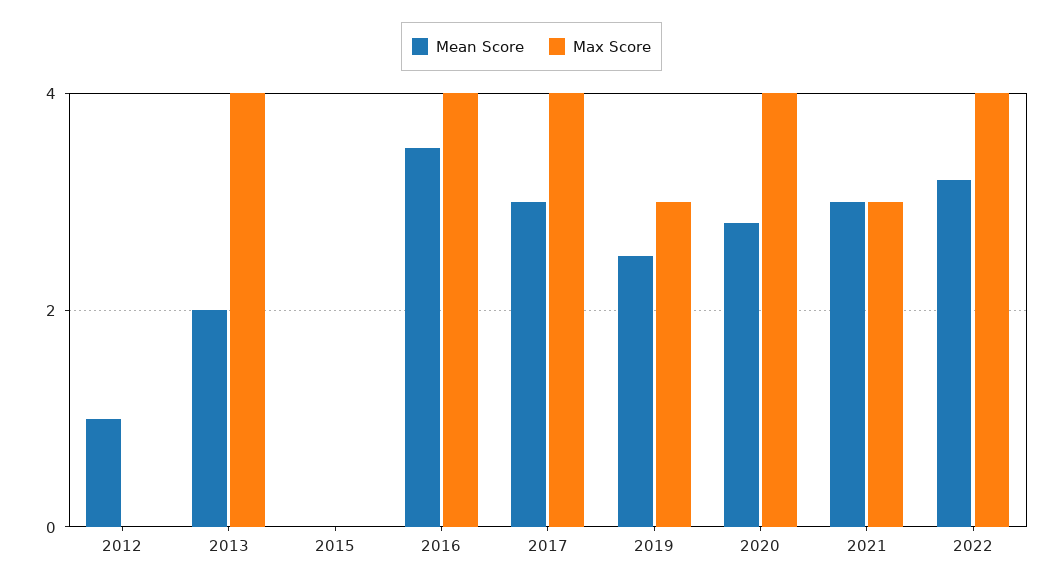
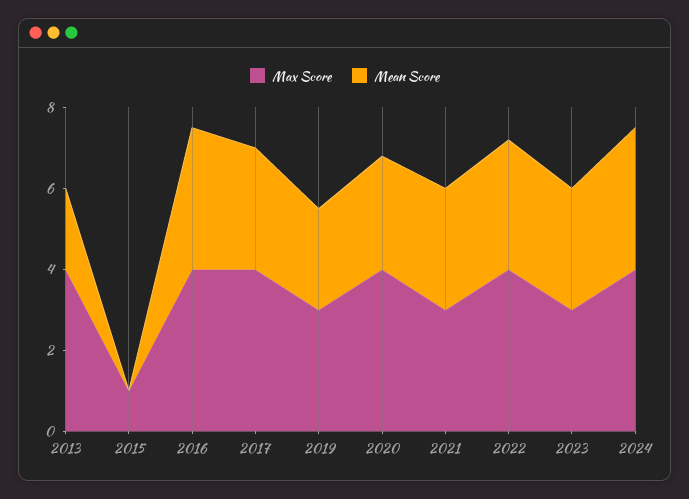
Mean Score, 2012: 1 -> none
Max Score, 2012: 0 -> none
Max Score, 2015: 0 -> 1
Max Score, 2023: none -> 3
Mean Score, 2023: none -> 3
Max Score, 2024: none -> 4
Mean Score, 2024: none -> 3.5

